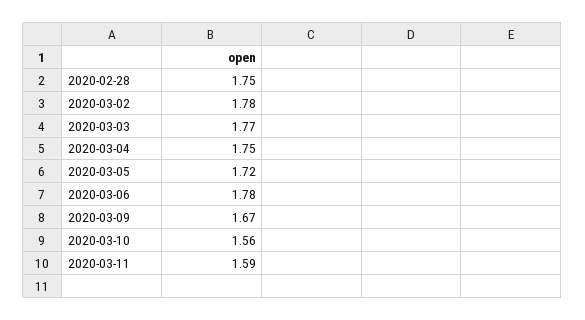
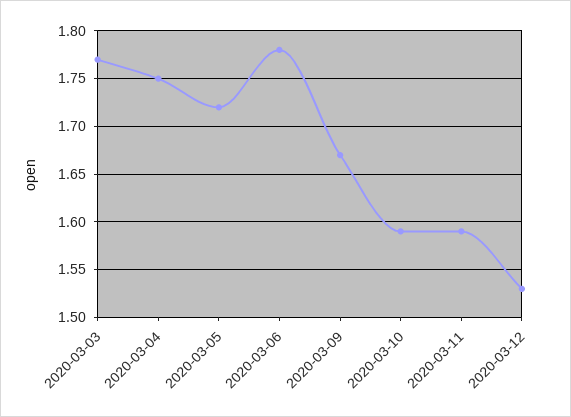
2020-02-28: 1.75 -> none
2020-03-02: 1.78 -> none
2020-03-10: 1.56 -> 1.59
2020-03-12: none -> 1.53

